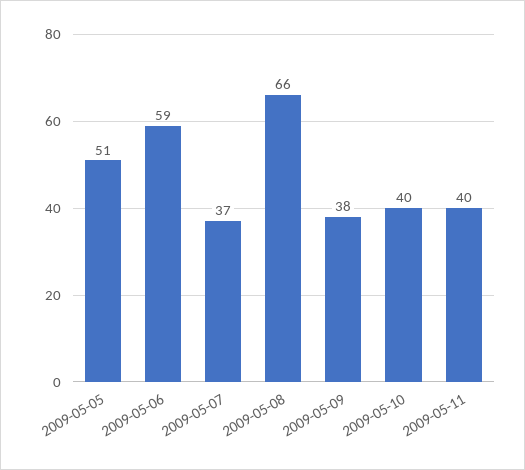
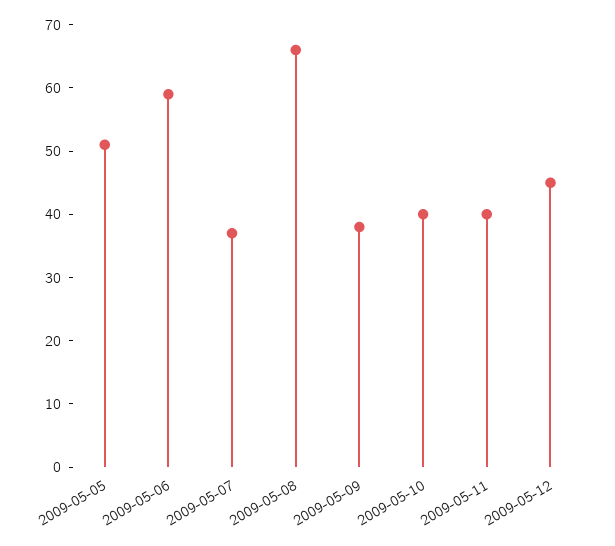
2009-05-12: none -> 45

